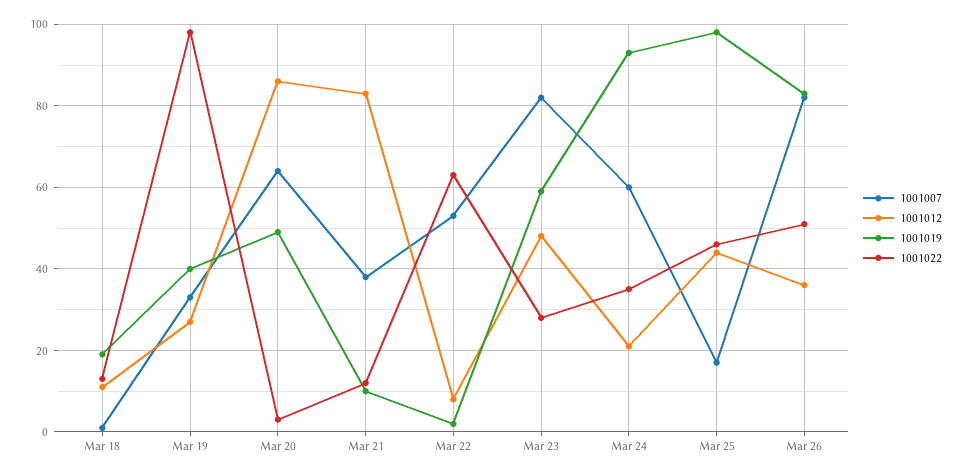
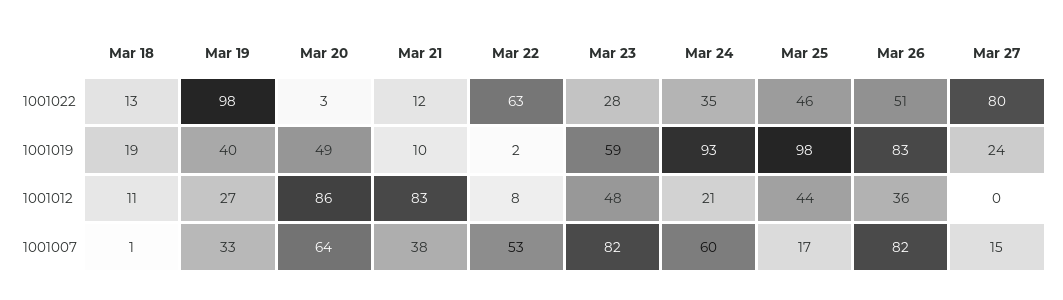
1001022, Mar 27: none -> 80
1001019, Mar 27: none -> 24
1001012, Mar 27: none -> 0
1001007, Mar 27: none -> 15

